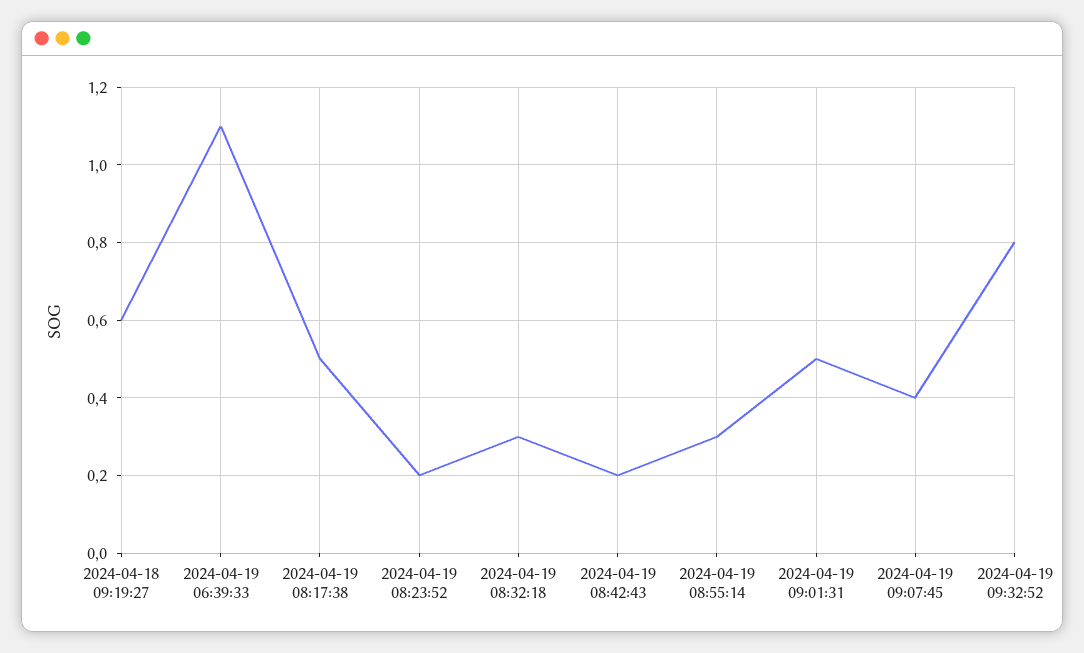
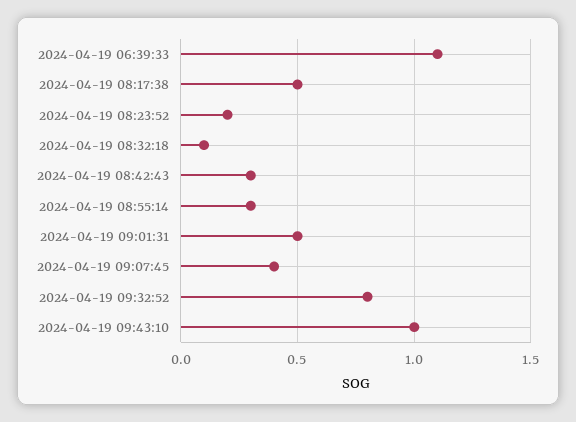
2024-04-18 09:19:27: 0.6 -> none
2024-04-19 08:32:18: 0.3 -> 0.1
2024-04-19 08:42:43: 0.2 -> 0.3
2024-04-19 09:43:10: none -> 1

